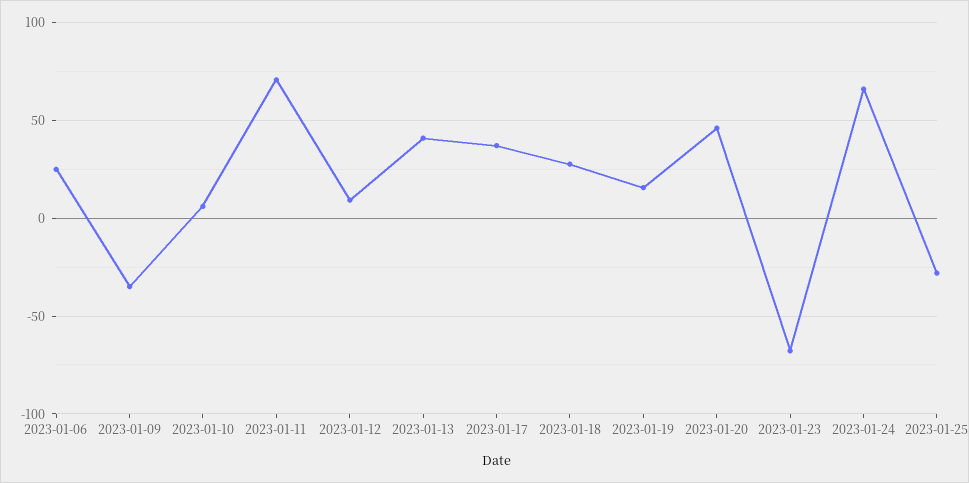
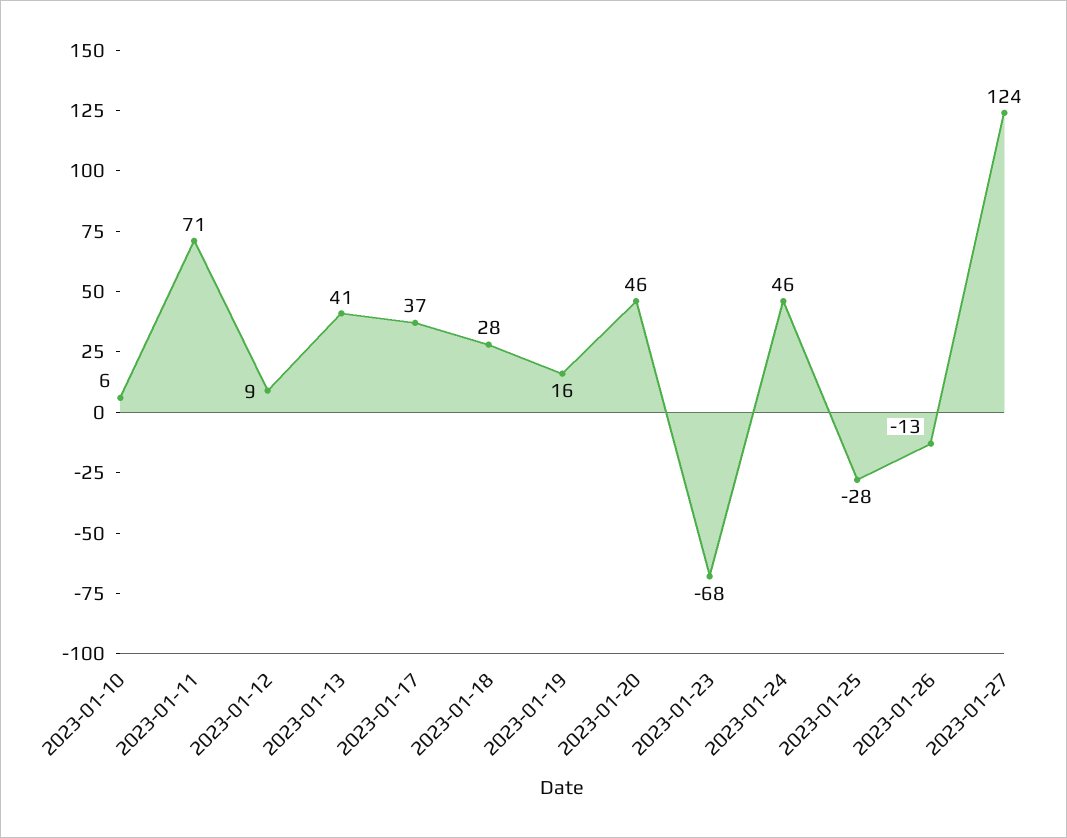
2023-01-06: 25 -> none
2023-01-09: -35 -> none
2023-01-24: 65 -> 46
2023-01-26: none -> -13
2023-01-27: none -> 124

